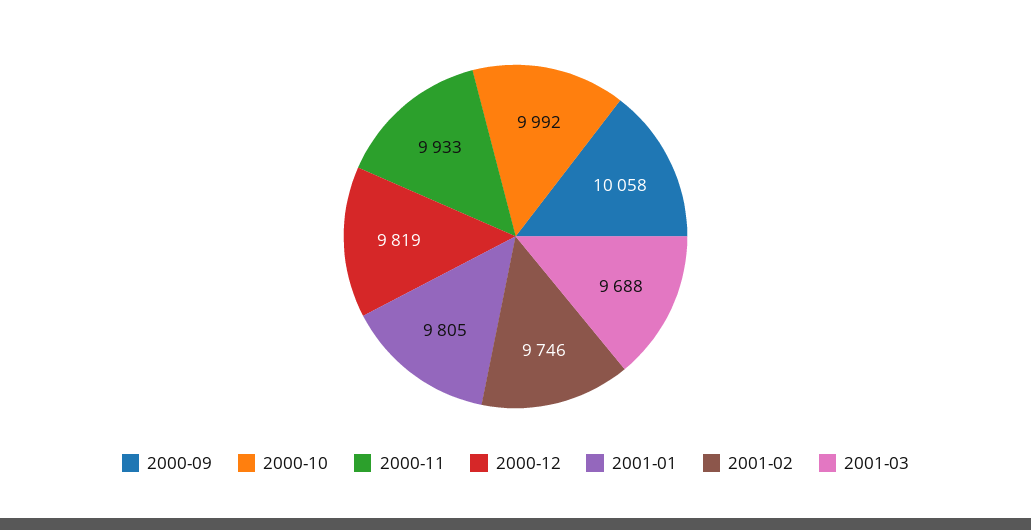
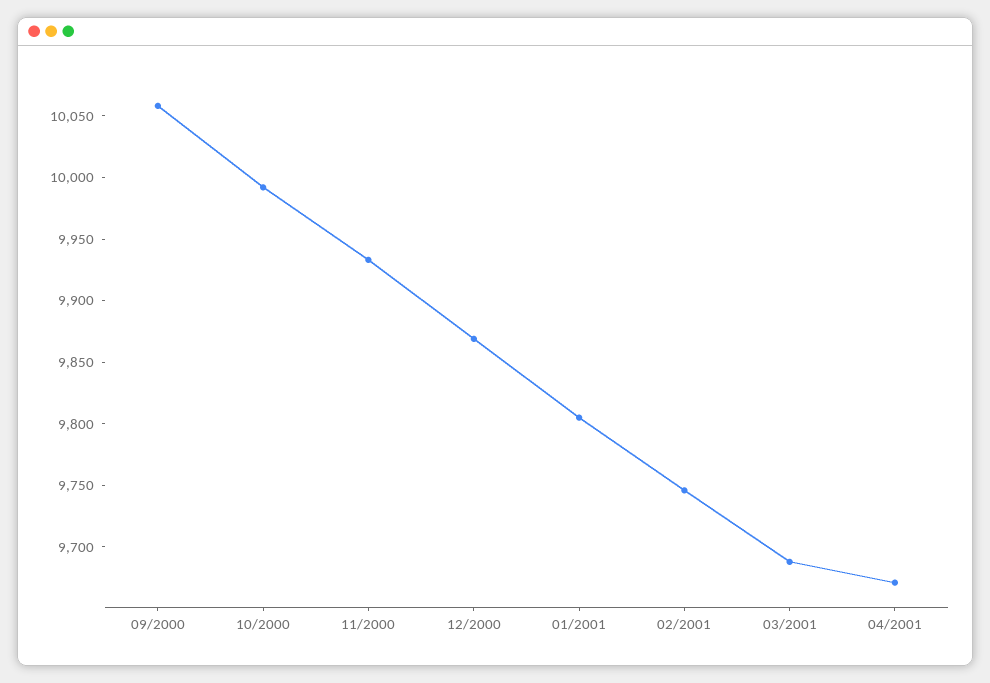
2000-12: 9819 -> 9870
04/2001: none -> 9670

